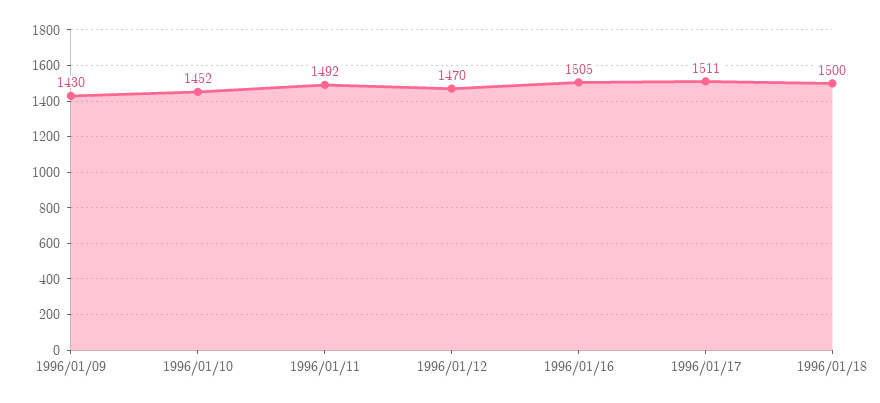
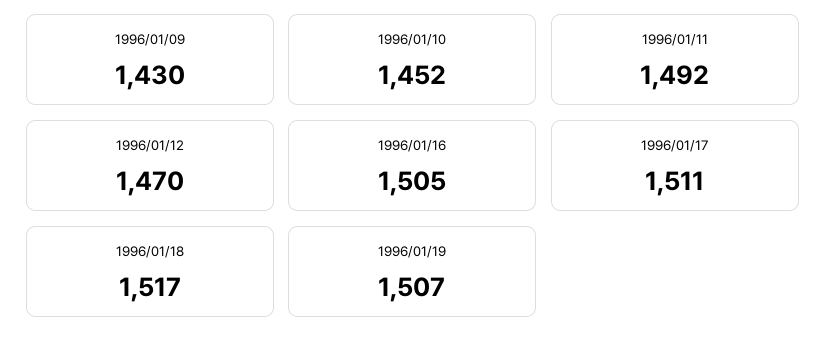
1996/01/18: 1500 -> 1517
1996/01/19: none -> 1507

